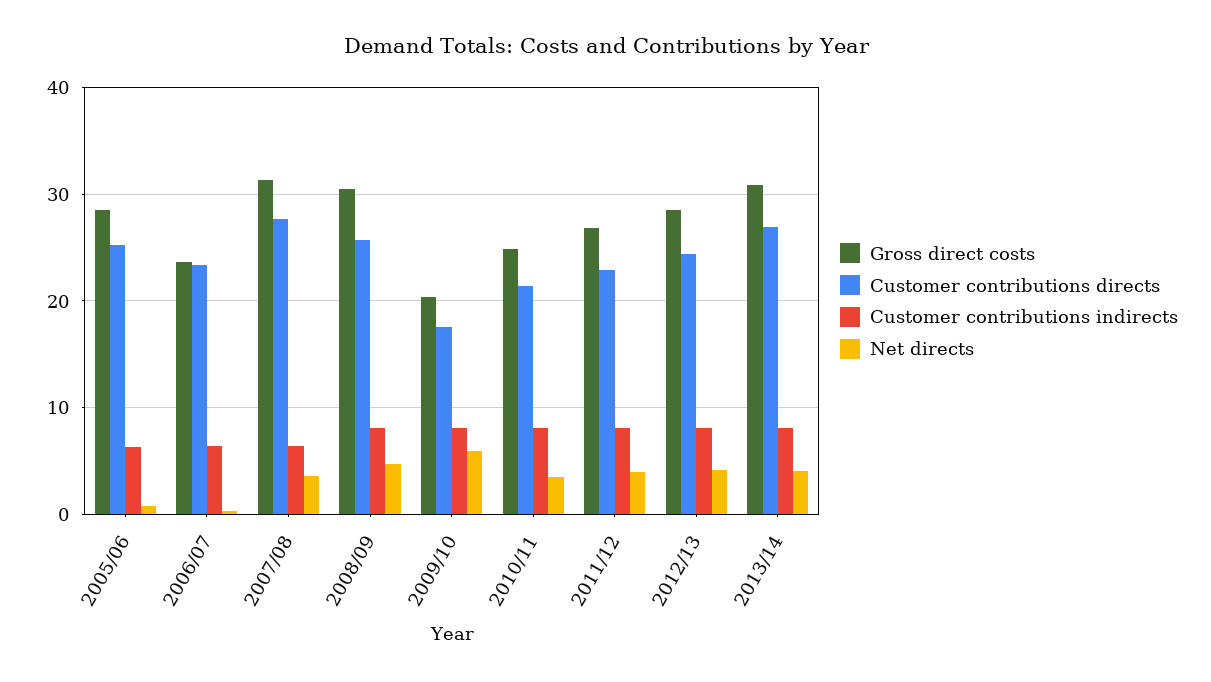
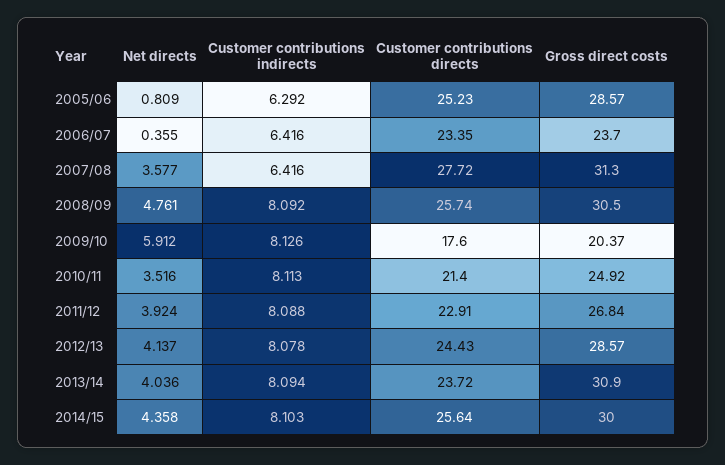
Customer contributions directs, 2013/14: 27 -> 23.72
Net directs, 2014/15: none -> 4.358
Customer contributions indirects, 2014/15: none -> 8.103
Customer contributions directs, 2014/15: none -> 25.64
Gross direct costs, 2014/15: none -> 30

